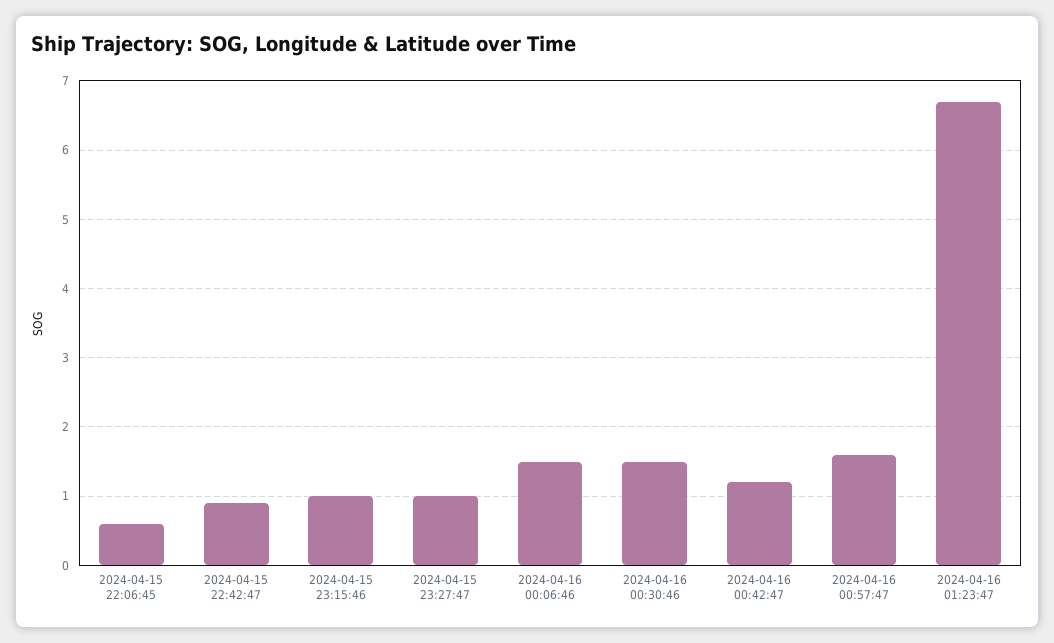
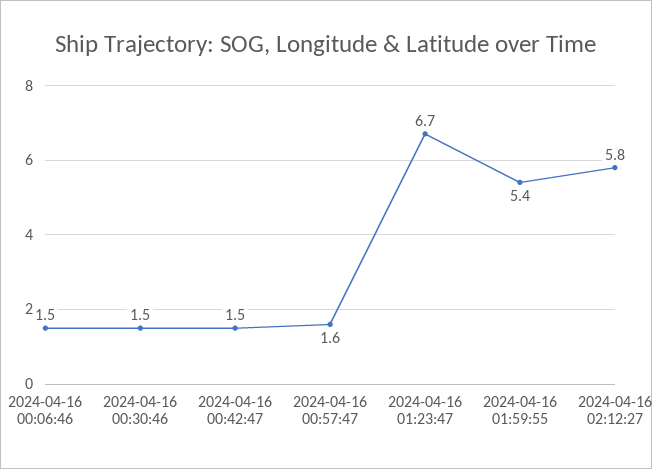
2024-04-15 22:06:45: 0.6 -> none
2024-04-15 22:42:47: 0.9 -> none
2024-04-15 23:15:46: 1 -> none
2024-04-15 23:27:47: 1 -> none
2024-04-16 00:42:47: 1.2 -> 1.5
2024-04-16 01:59:55: none -> 5.4
2024-04-16 02:12:27: none -> 5.8

